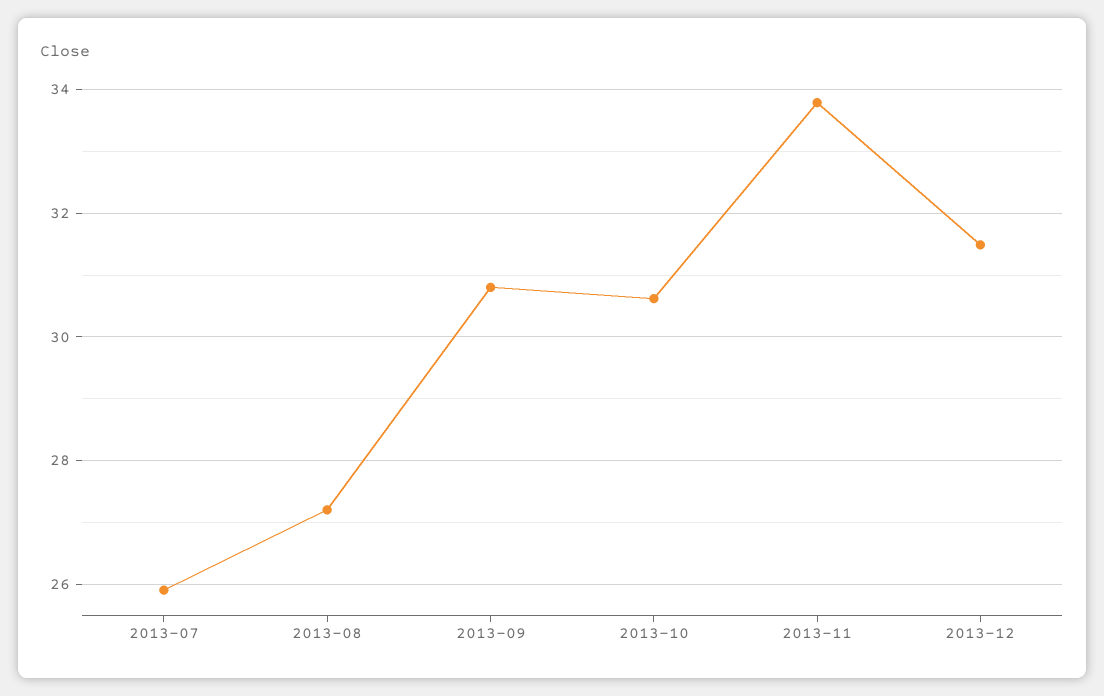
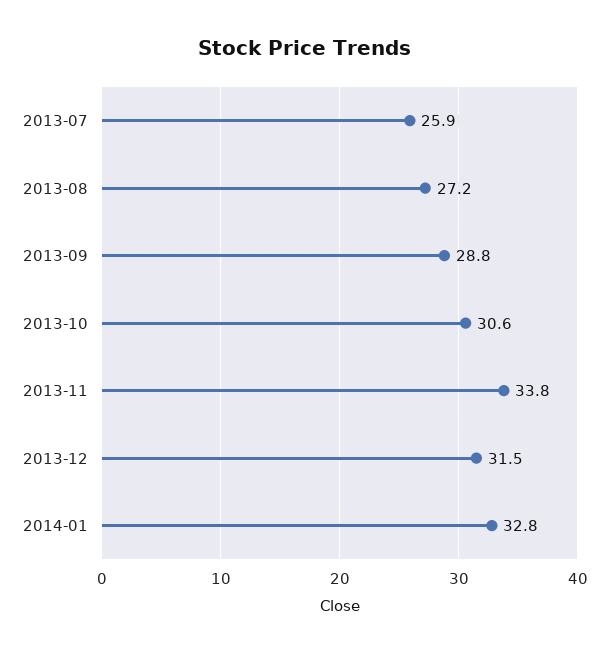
2013-09: 30.8 -> 28.8
2014-01: none -> 32.8

